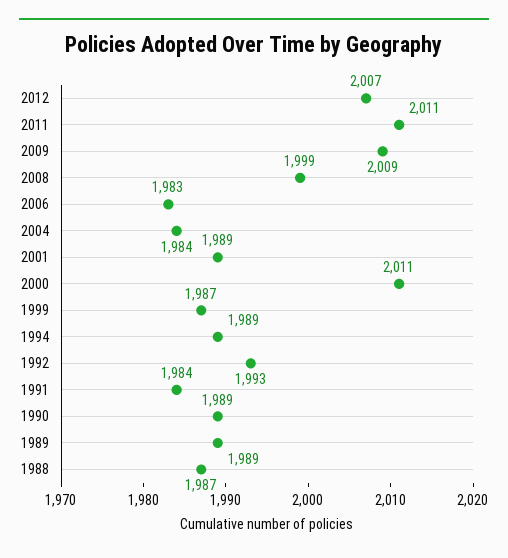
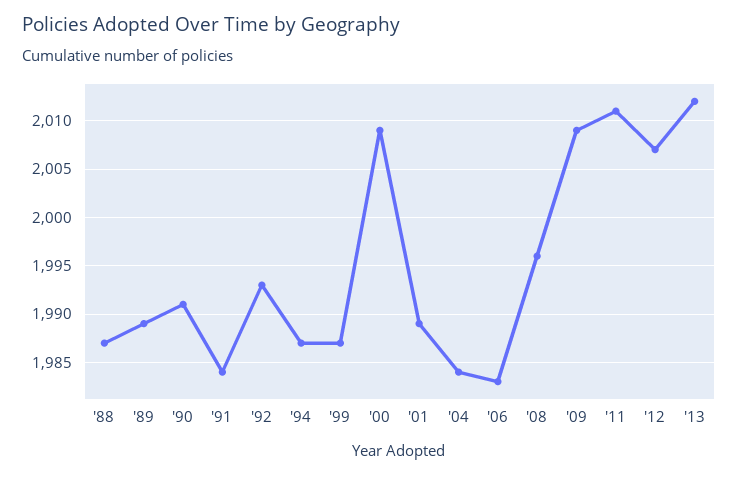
2008: 1999 -> 1996
2000: 2011 -> 2009
1994: 1989 -> 1987
1990: 1989 -> 1991
'13: none -> 2012

